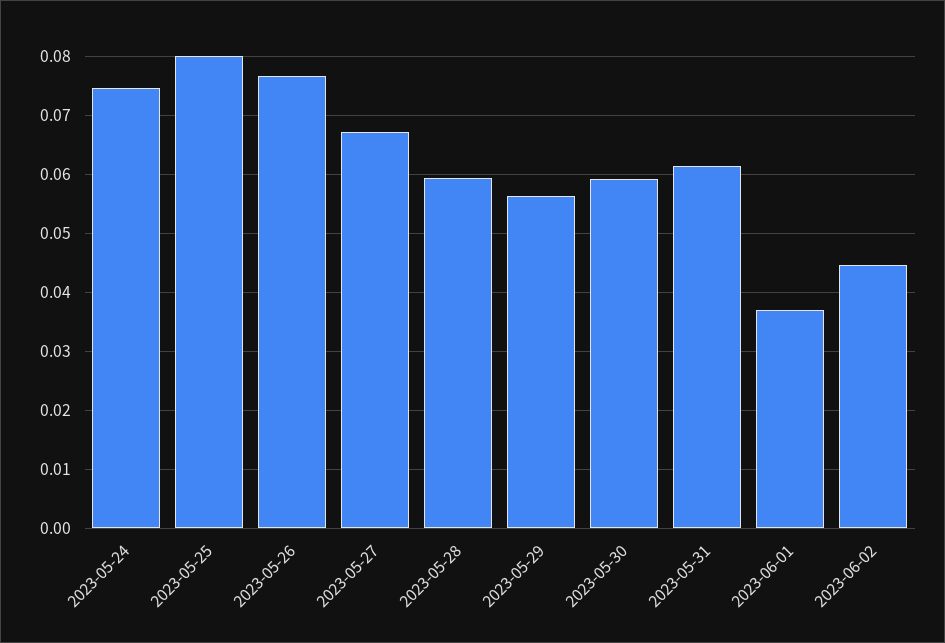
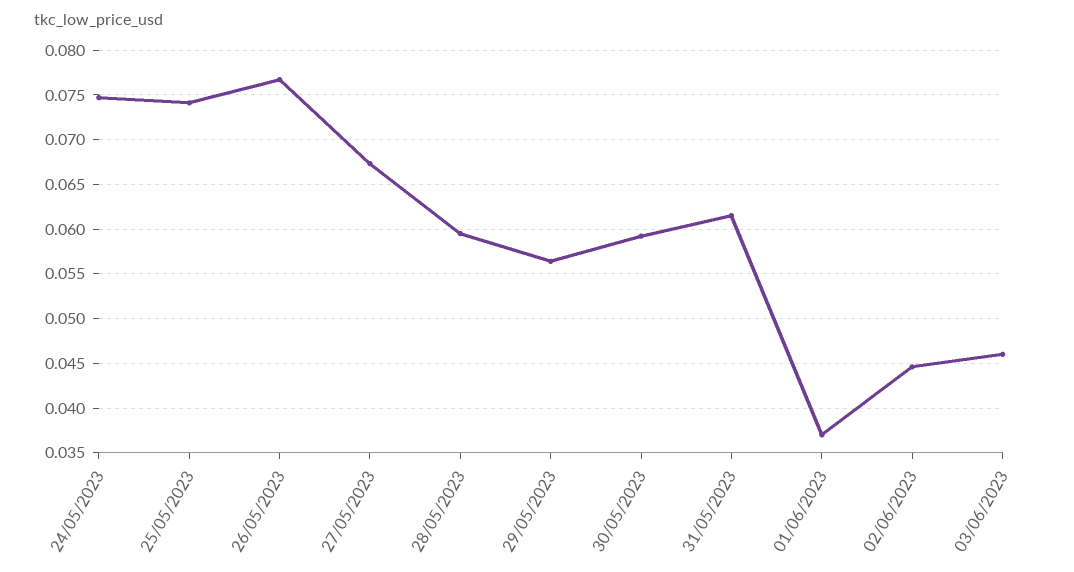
2023-05-25: 0.08 -> 0.074
03/06/2023: none -> 0.046

